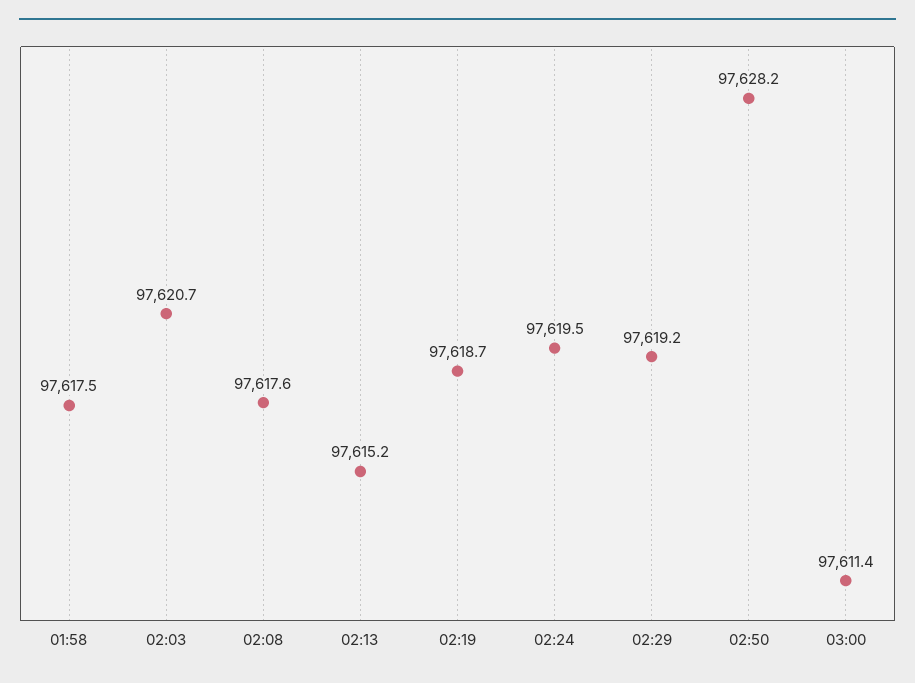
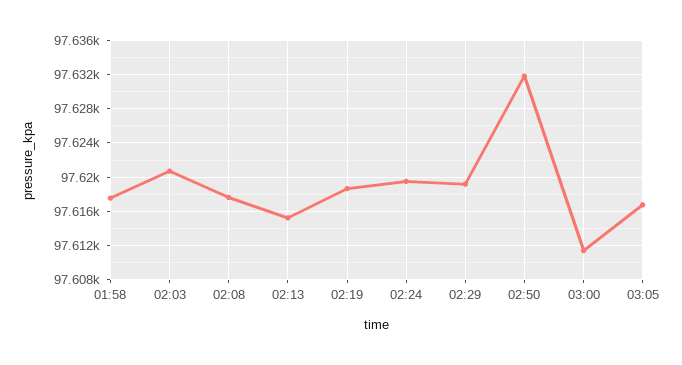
02:50: 97628.2 -> 97632
03:05: none -> 97617

